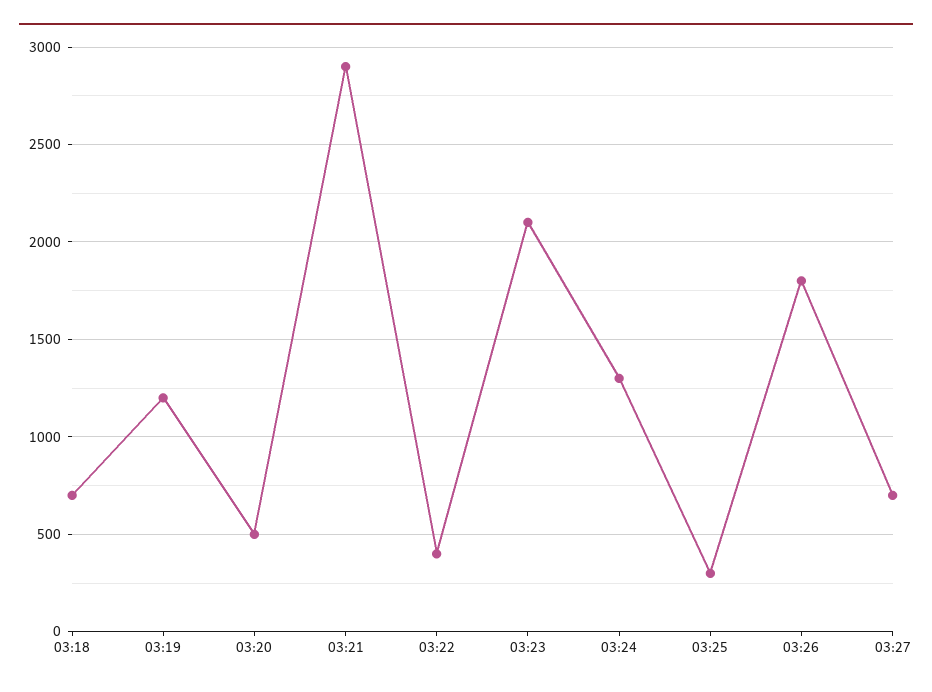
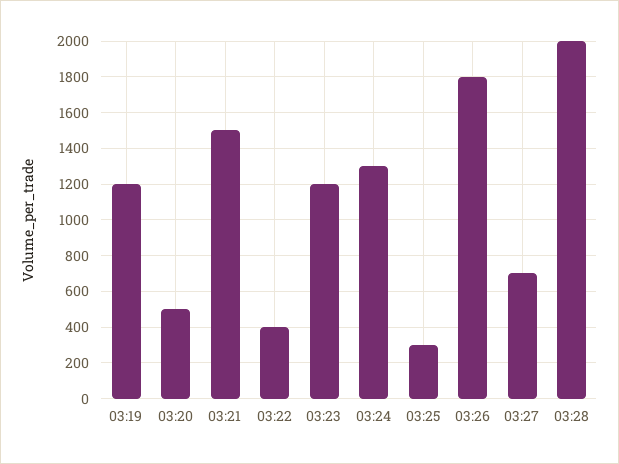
03:18: 700 -> none
03:21: 2900 -> 1500
03:23: 2100 -> 1200
03:28: none -> 2000

